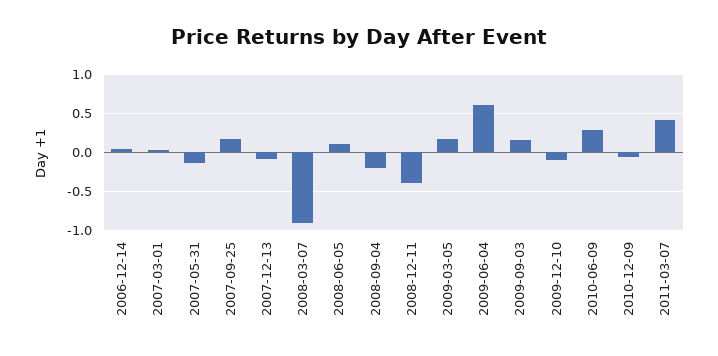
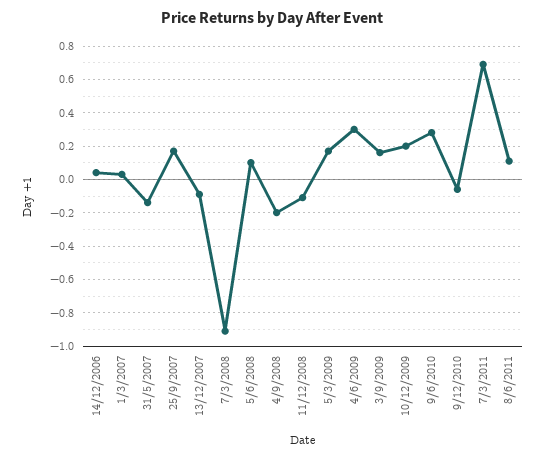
2008-12-11: -0.4 -> -0.1
2009-06-04: 0.6 -> 0.3
2009-12-10: -0.1 -> 0.2
2011-03-07: 0.4 -> 0.7
8/6/2011: none -> 0.1

